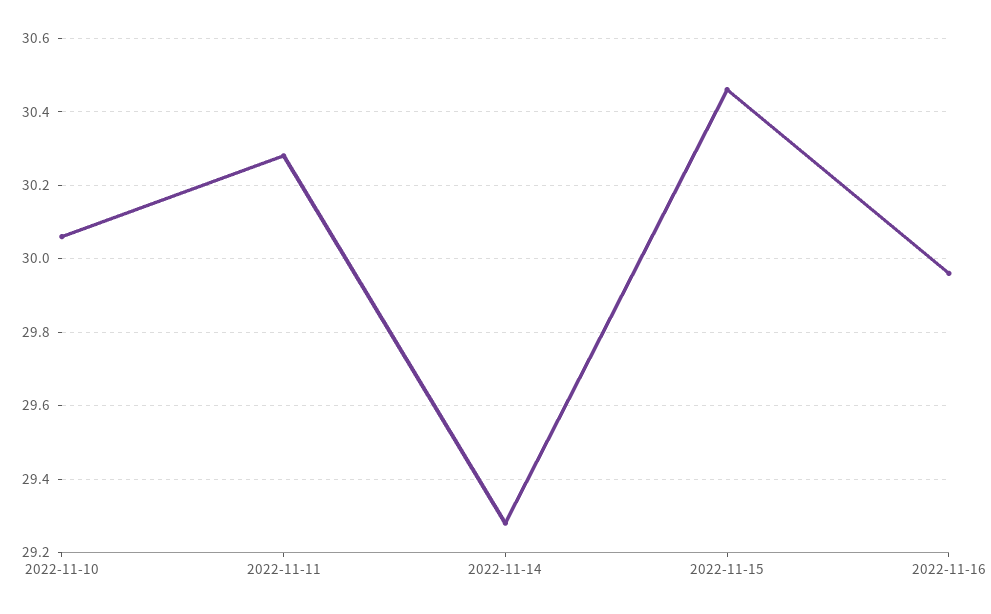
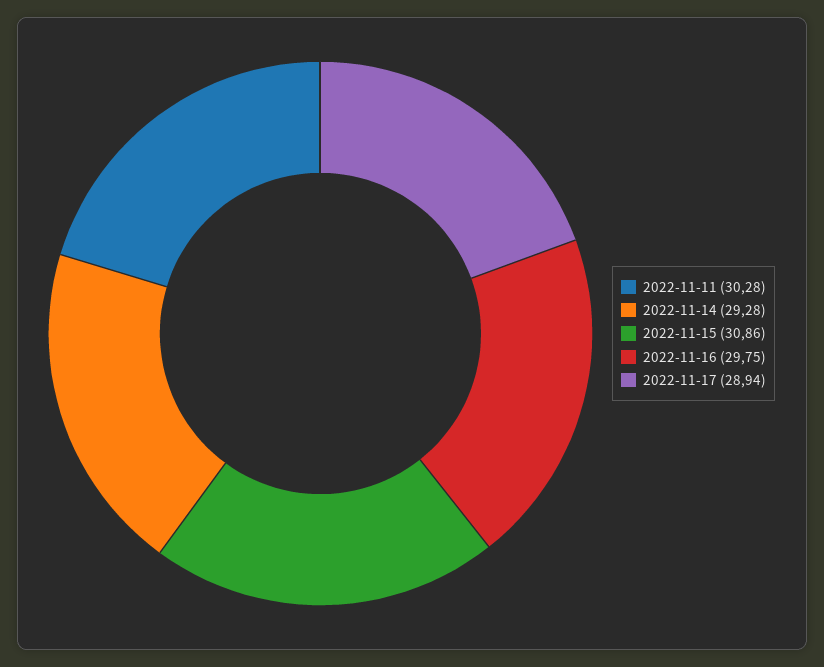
2022-11-10: 30.05 -> none
2022-11-15: 30.45 -> 30.86
2022-11-16: 29.95 -> 29.75
2022-11-17: none -> 28.94

